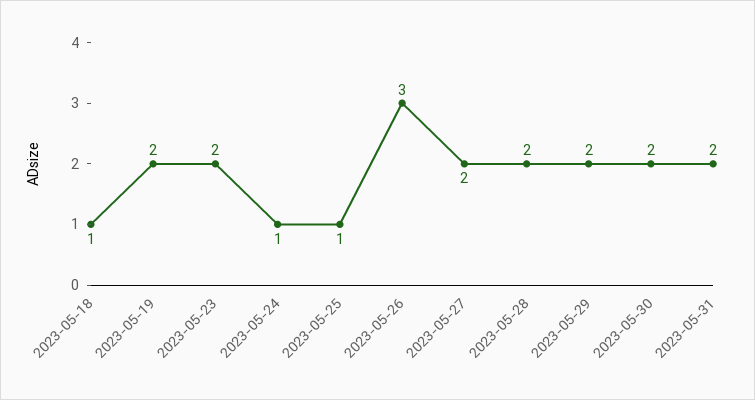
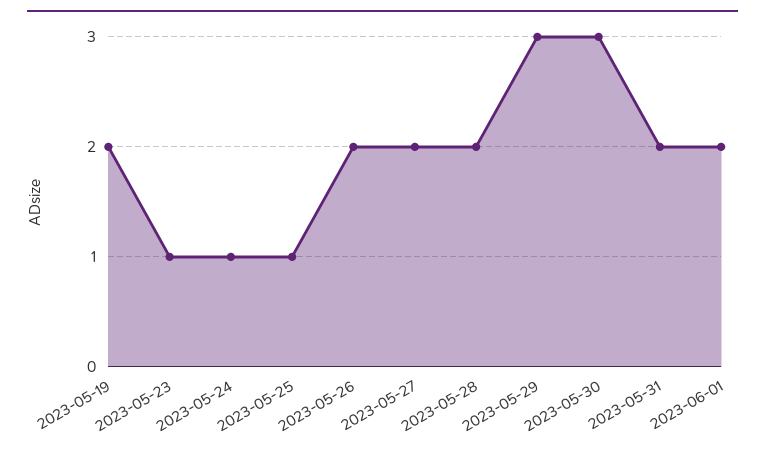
2023-05-18: 1 -> none
2023-05-23: 2 -> 1
2023-05-26: 3 -> 2
2023-05-29: 2 -> 3
2023-05-30: 2 -> 3
2023-06-01: none -> 2

